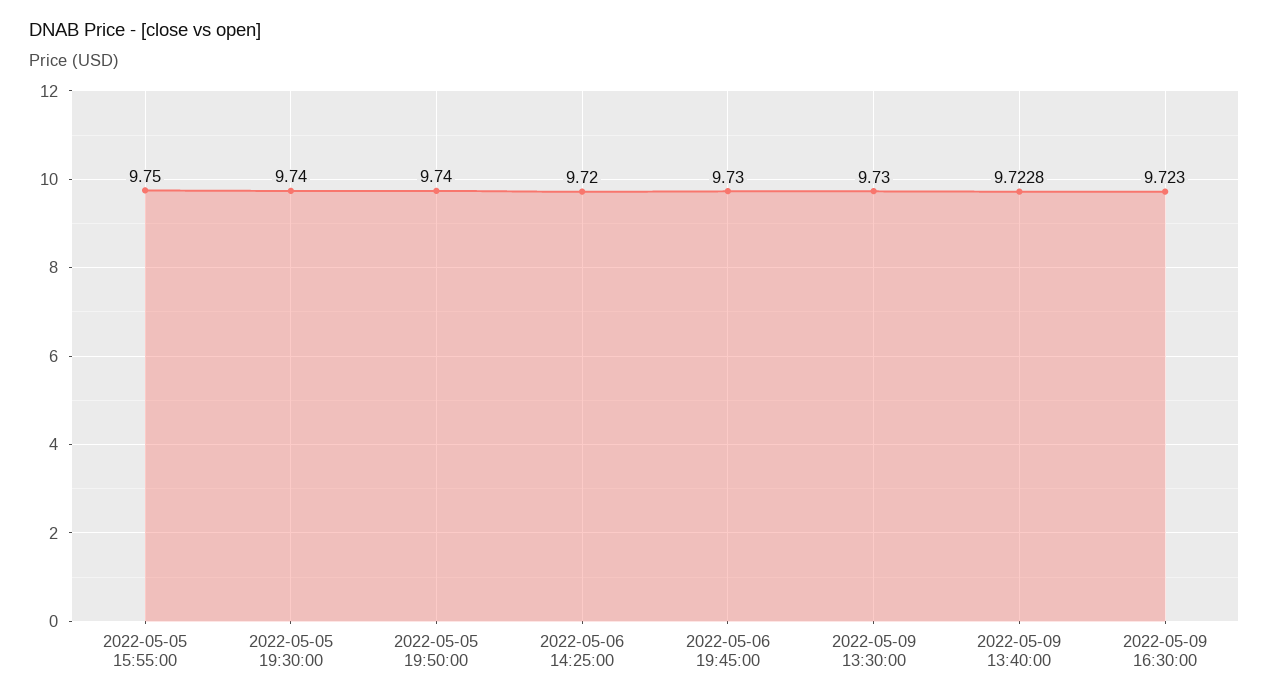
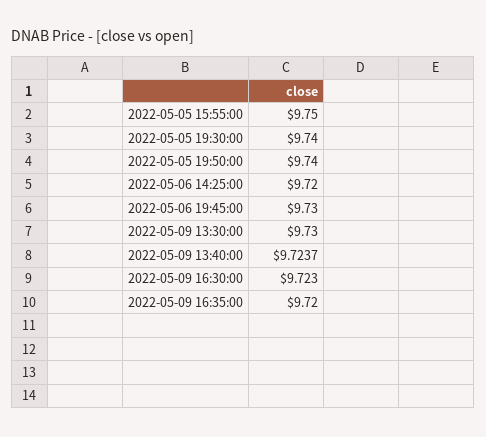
2022-05-09 13:40:00: 9.7228 -> 9.7237
2022-05-09 16:35:00: none -> 9.72

